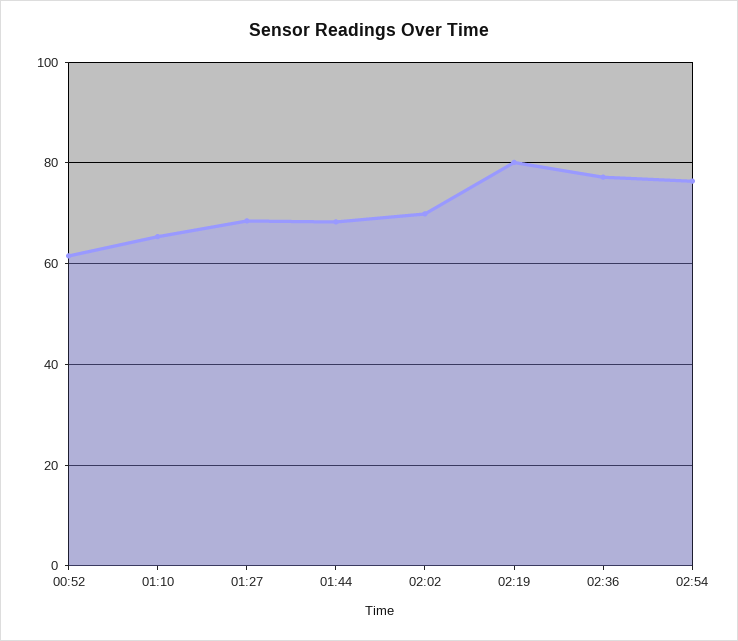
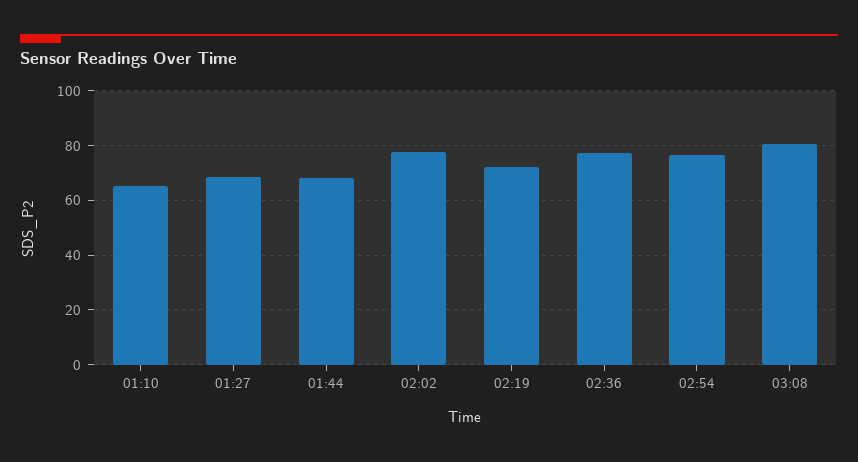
00:52: 62 -> none
02:02: 70 -> 77.5
02:19: 80 -> 72.5
03:08: none -> 80

